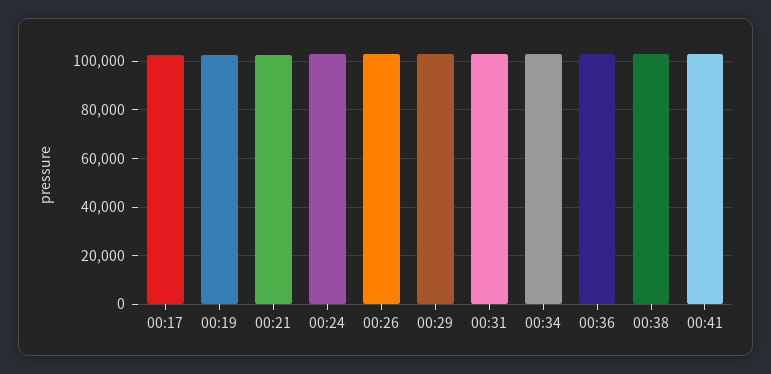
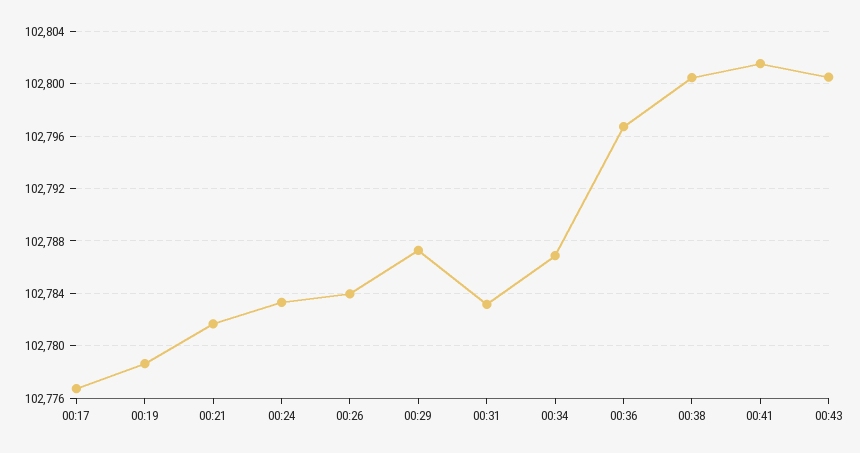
00:43: none -> 102800.5

